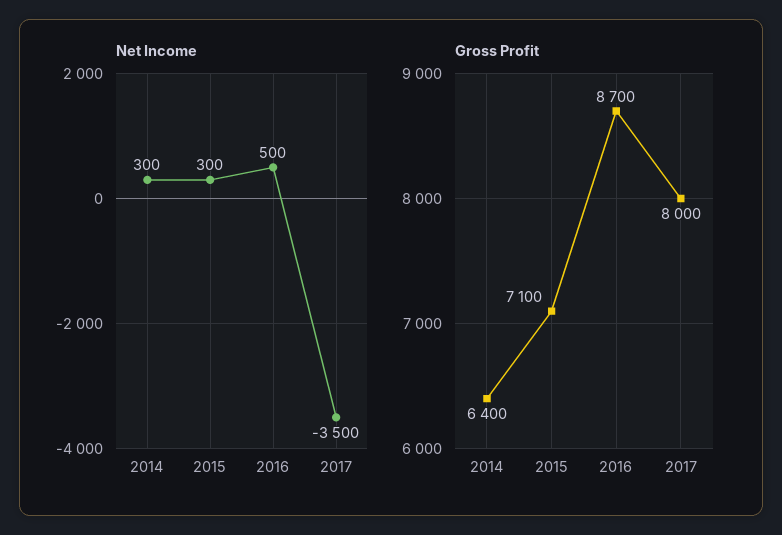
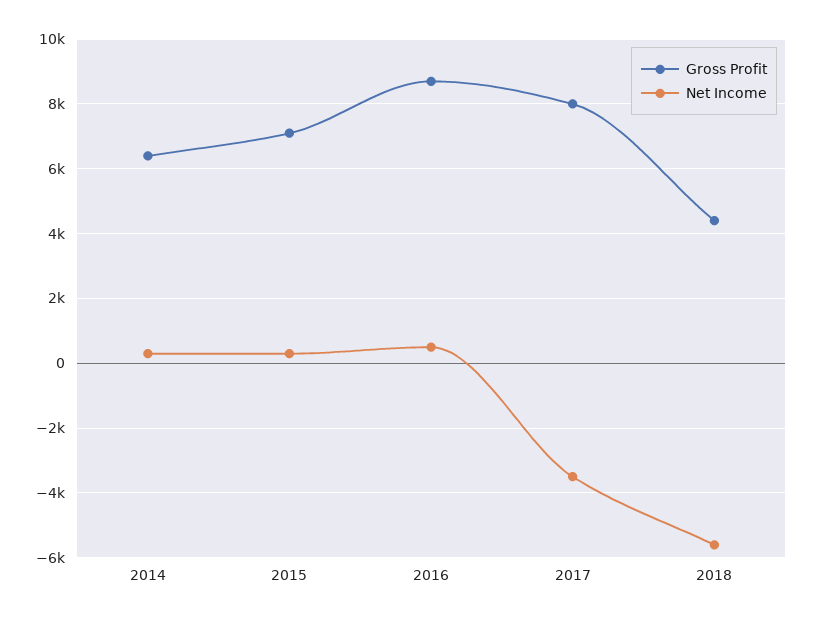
Gross Profit, 2018: none -> 4400
Net Income, 2018: none -> -5600

